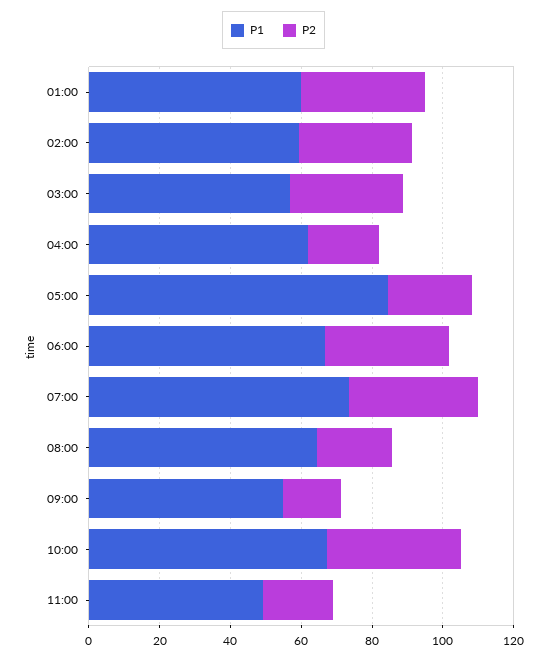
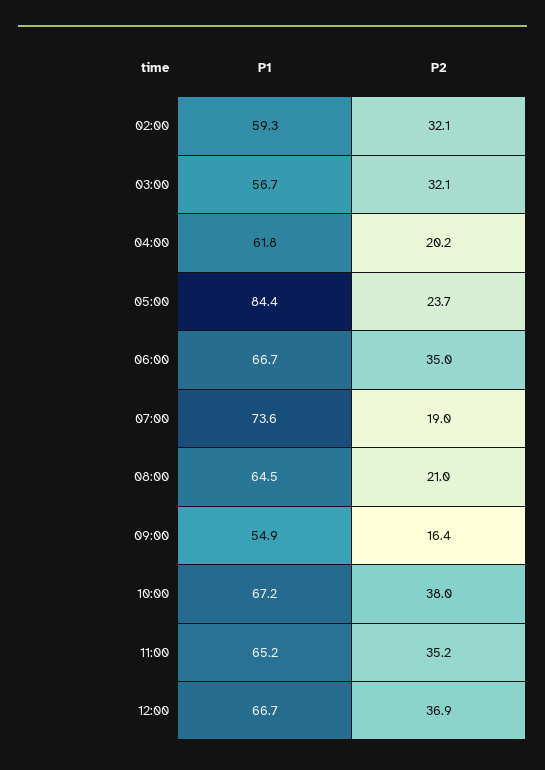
P1, 01:00: 60 -> none
P2, 01:00: 35 -> none
P2, 07:00: 35 -> 19
P1, 11:00: 50 -> 65.2
P2, 11:00: 20 -> 35.2
P1, 12:00: none -> 66.7
P2, 12:00: none -> 36.9

